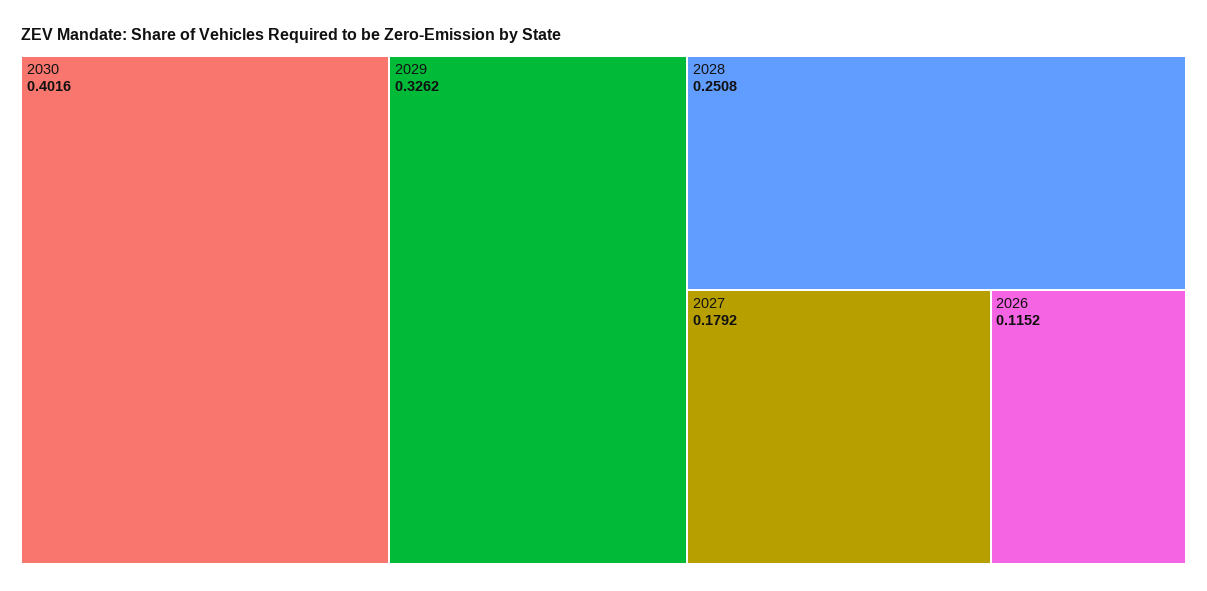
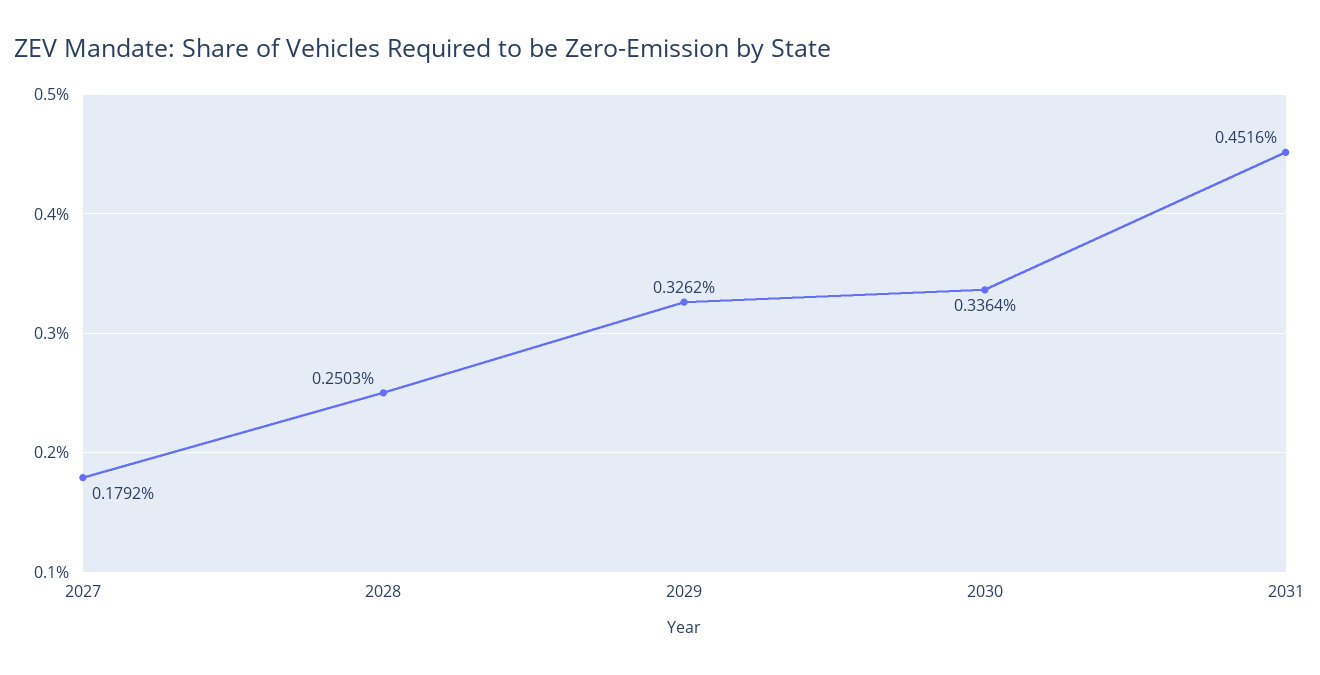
2030: 0.4016 -> 0.3364
2028: 0.2508 -> 0.2503
2026: 0.1152 -> none
2031: none -> 0.4516

